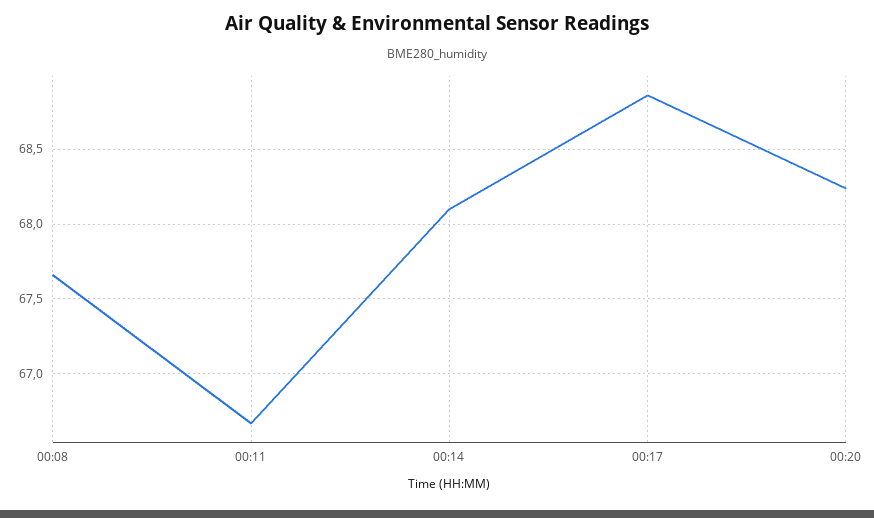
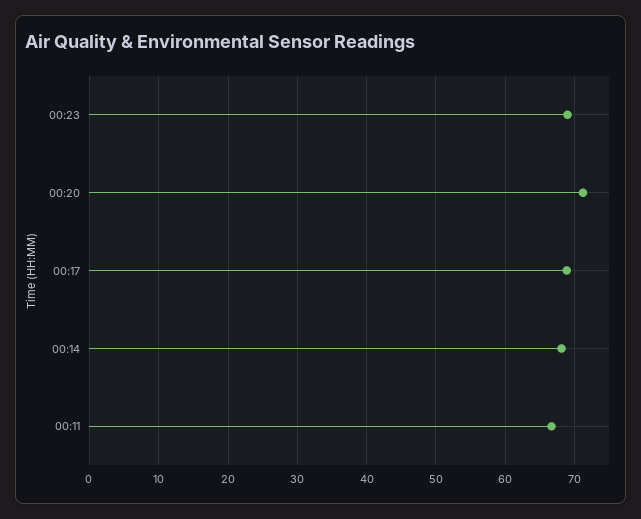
00:08: 67.65 -> none
00:20: 68.25 -> 71
00:23: none -> 69

